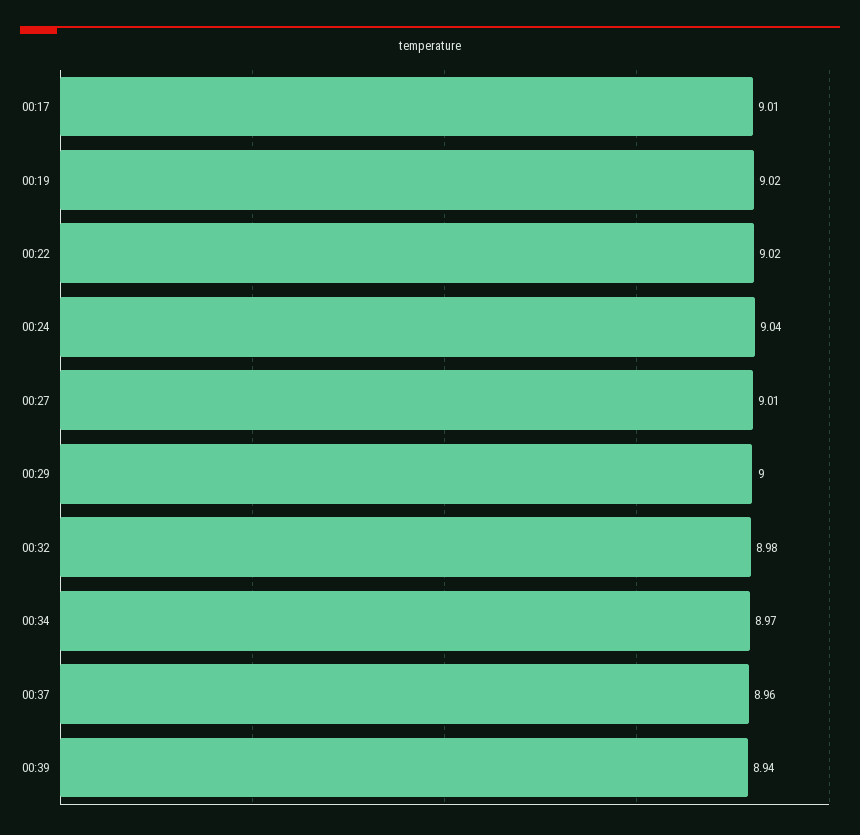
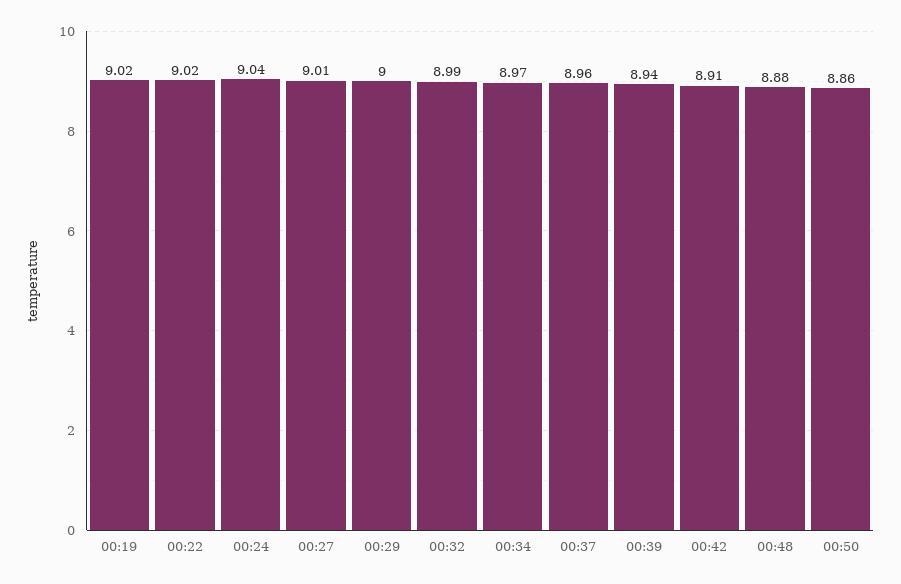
00:17: 9.01 -> none
00:32: 8.98 -> 8.99
00:42: none -> 8.91
00:48: none -> 8.88
00:50: none -> 8.86

